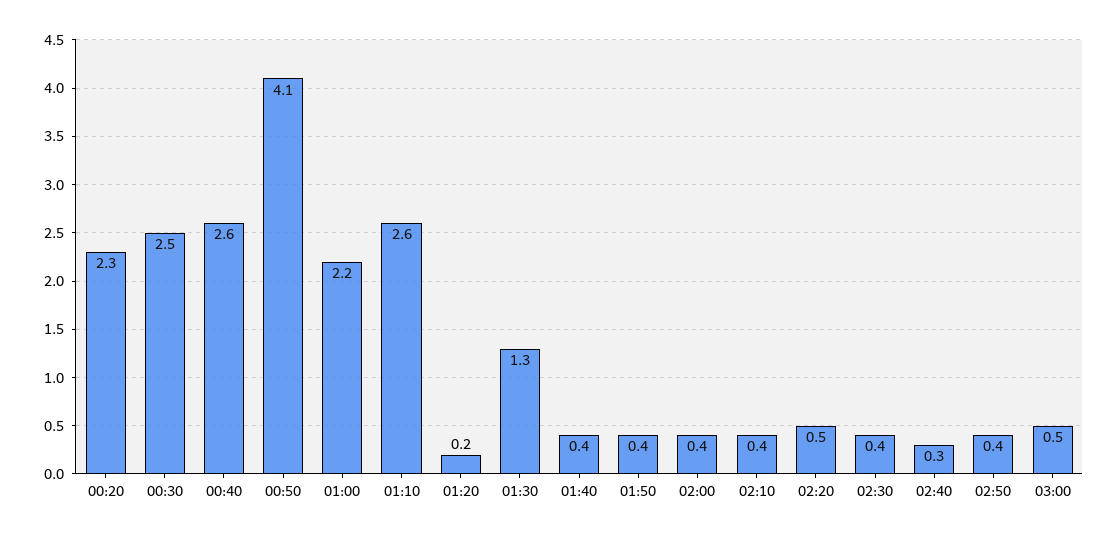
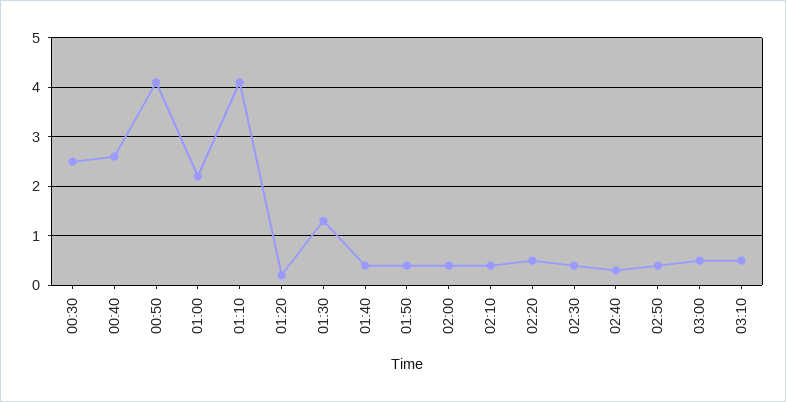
00:20: 2.3 -> none
01:10: 2.6 -> 4
03:10: none -> 0.5

